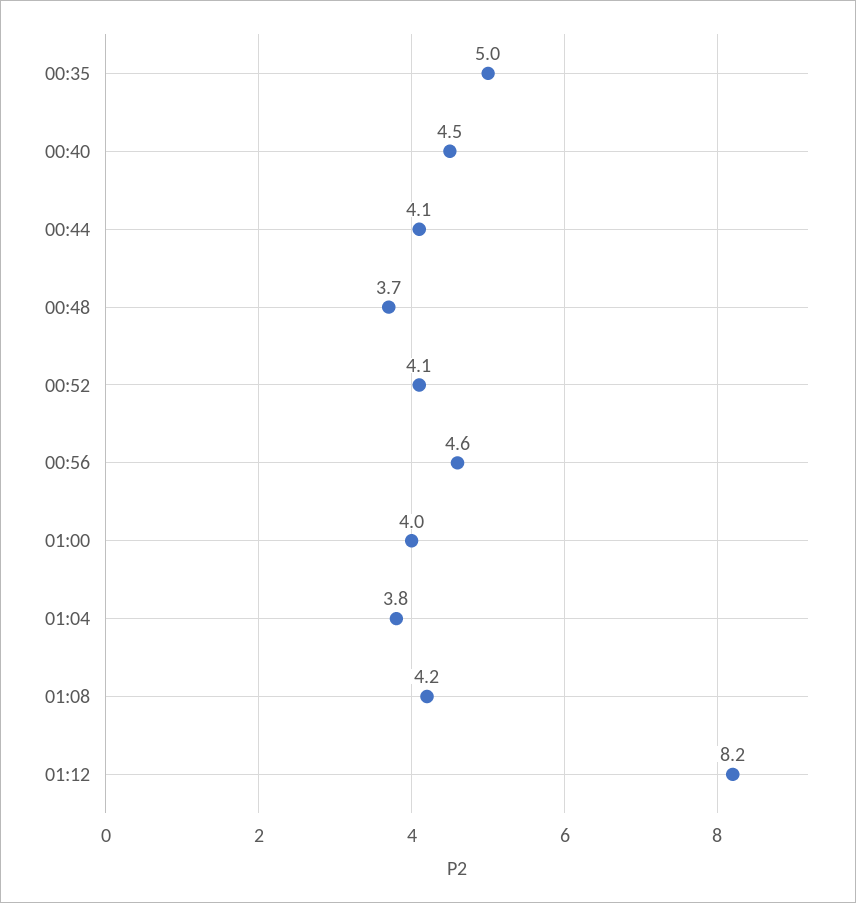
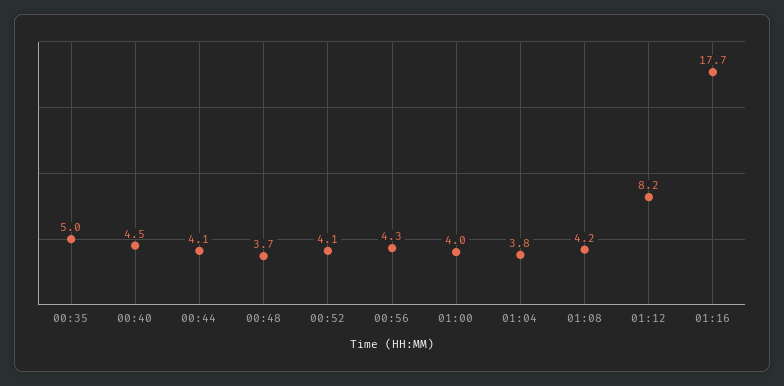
00:56: 4.6 -> 4.3
01:16: none -> 17.7

